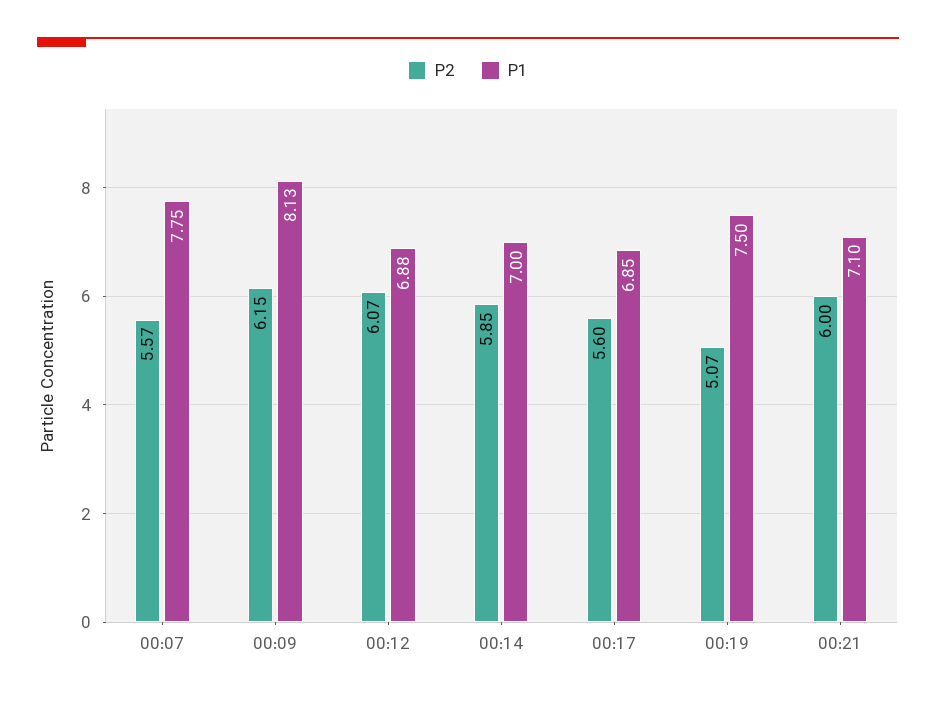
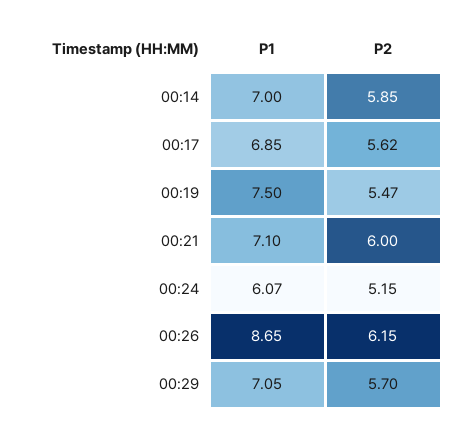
P2, 00:07: 5.57 -> none
P1, 00:07: 7.75 -> none
P2, 00:09: 6.15 -> none
P1, 00:09: 8.13 -> none
P2, 00:12: 6.07 -> none
P1, 00:12: 6.88 -> none
P2, 00:17: 5.6 -> 5.62
P2, 00:19: 5.07 -> 5.47
P1, 00:24: none -> 6.07
P2, 00:24: none -> 5.15
P1, 00:26: none -> 8.65
P2, 00:26: none -> 6.15
P1, 00:29: none -> 7.05
P2, 00:29: none -> 5.7

